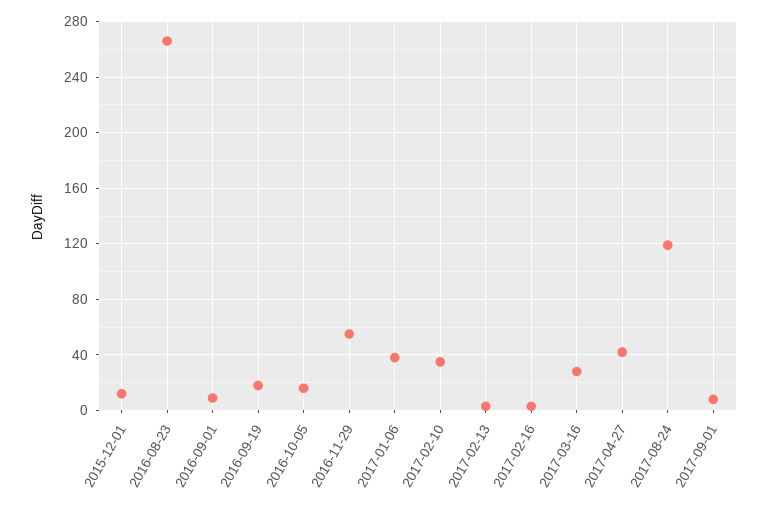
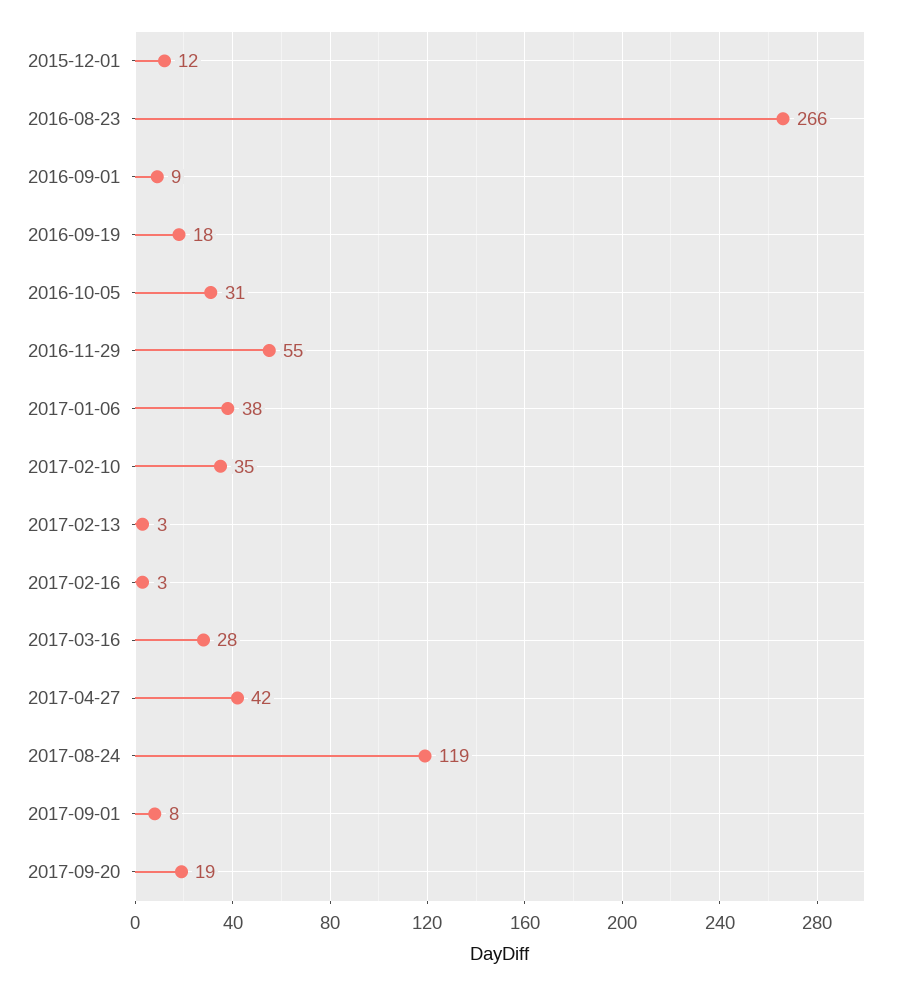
2016-10-05: 15 -> 31
2017-09-20: none -> 19

